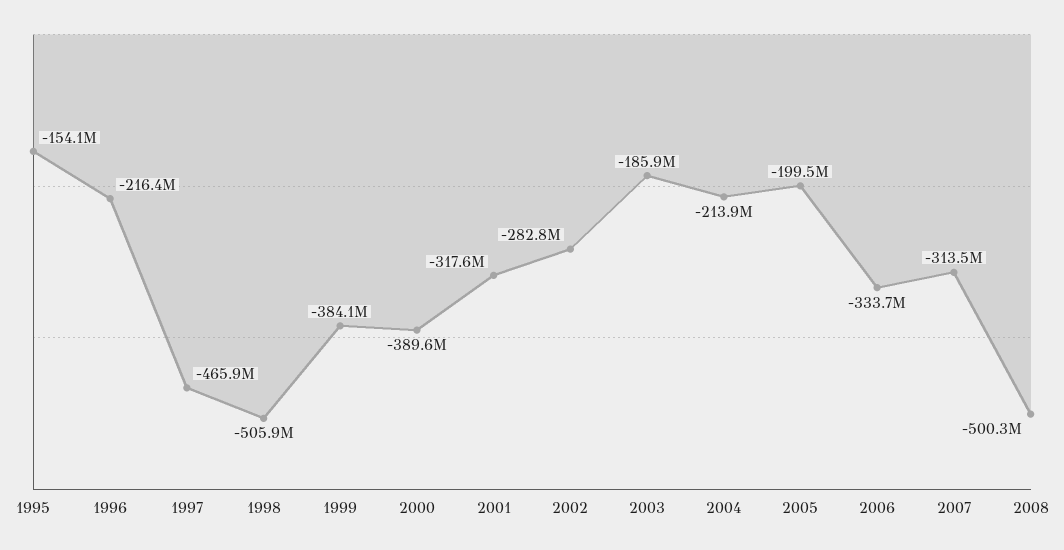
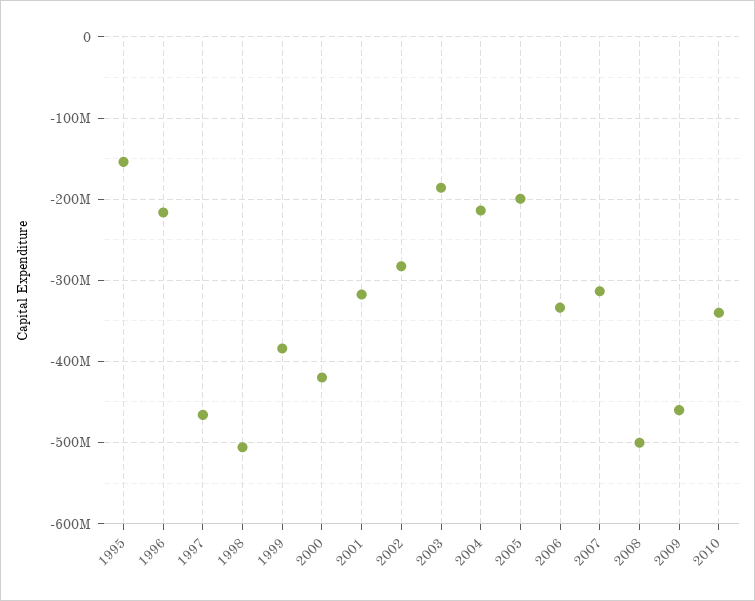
2000: -389600000 -> -420000000
2009: none -> -460000000
2010: none -> -340000000

